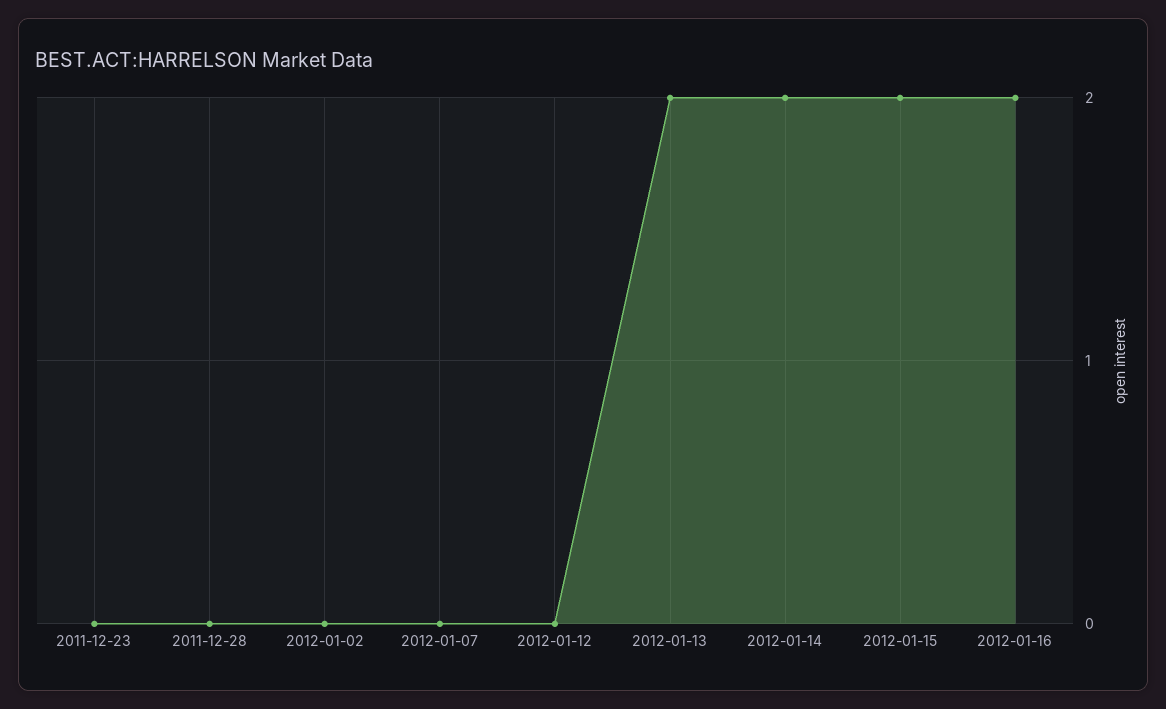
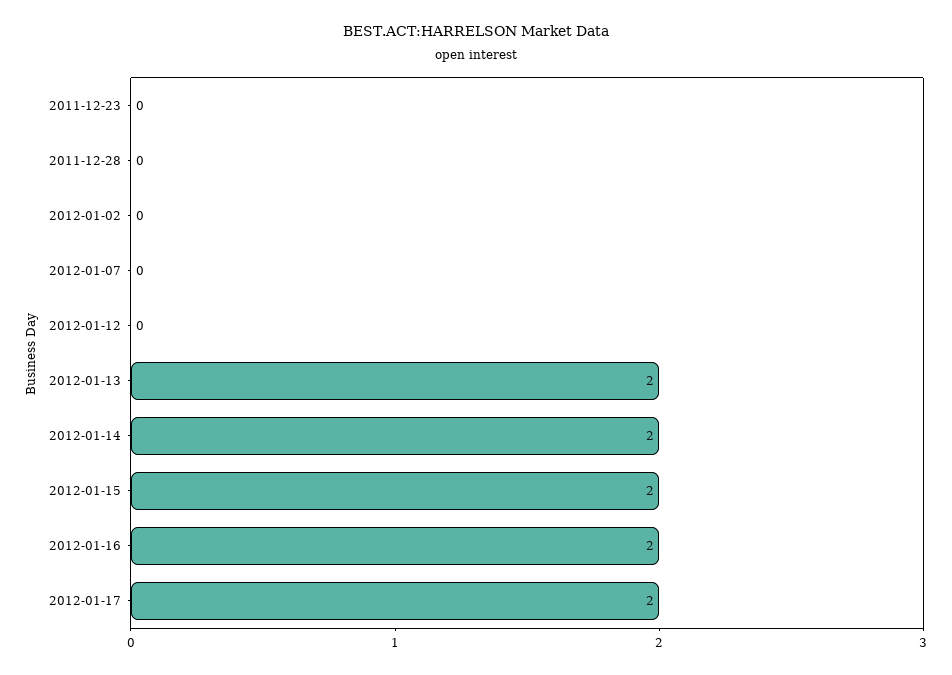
2012-01-17: none -> 2

